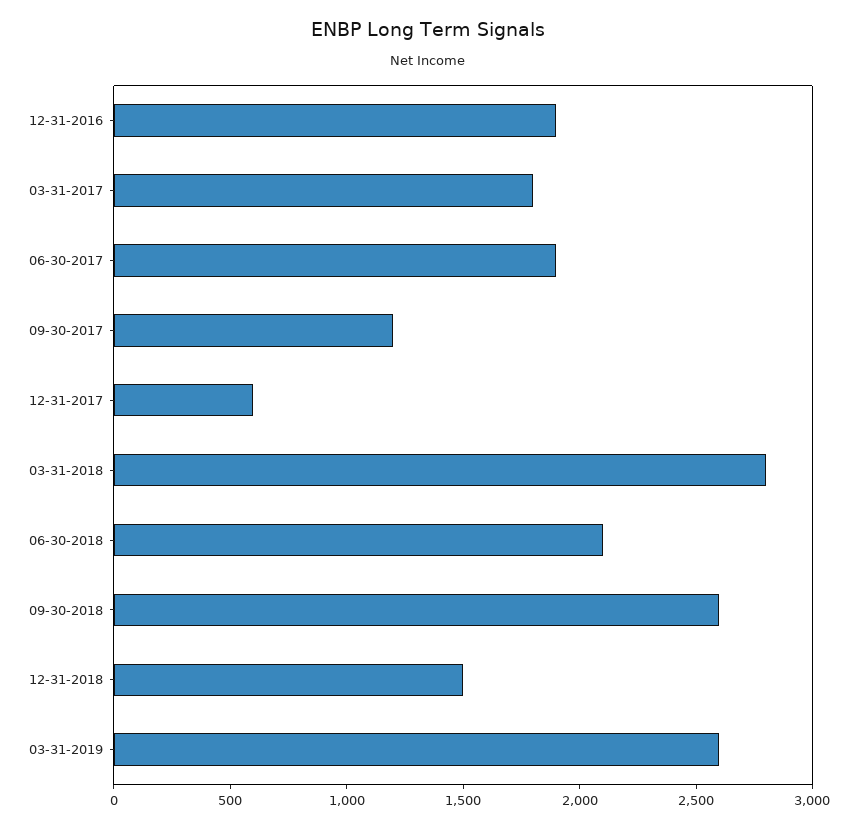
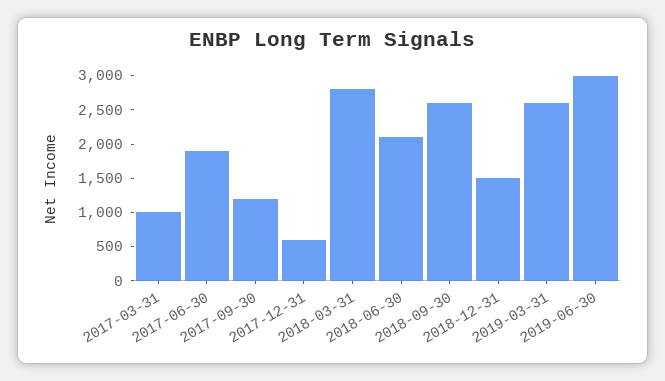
12-31-2016: 1900 -> none
03-31-2017: 1800 -> 1000
2019-06-30: none -> 3000

